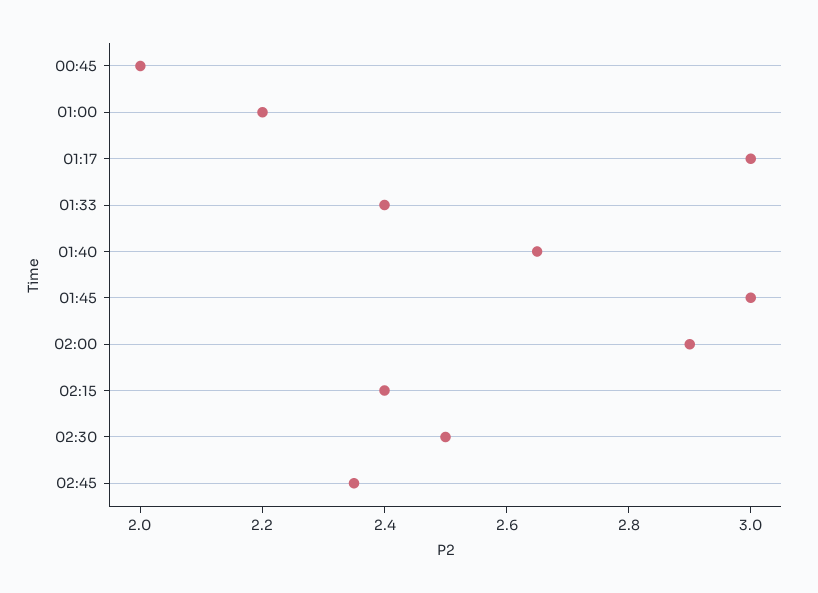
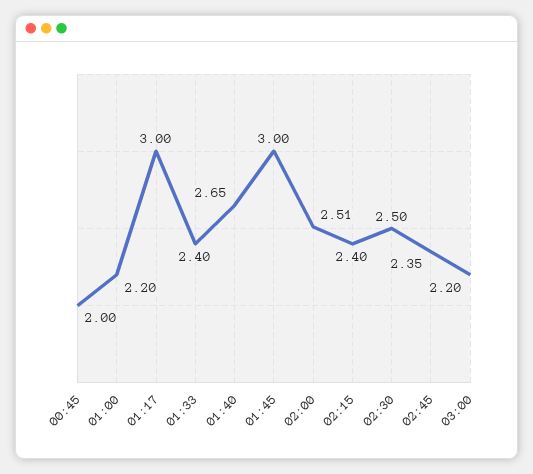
02:00: 2.9 -> 2.51
03:00: none -> 2.2

